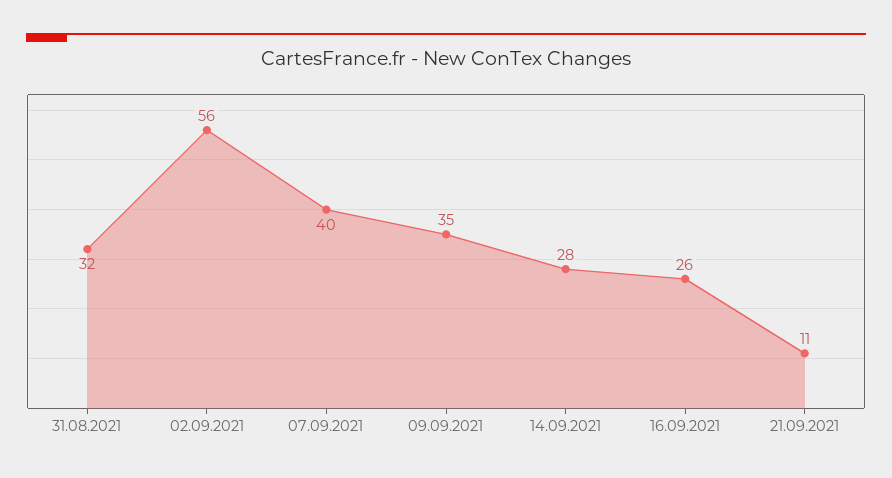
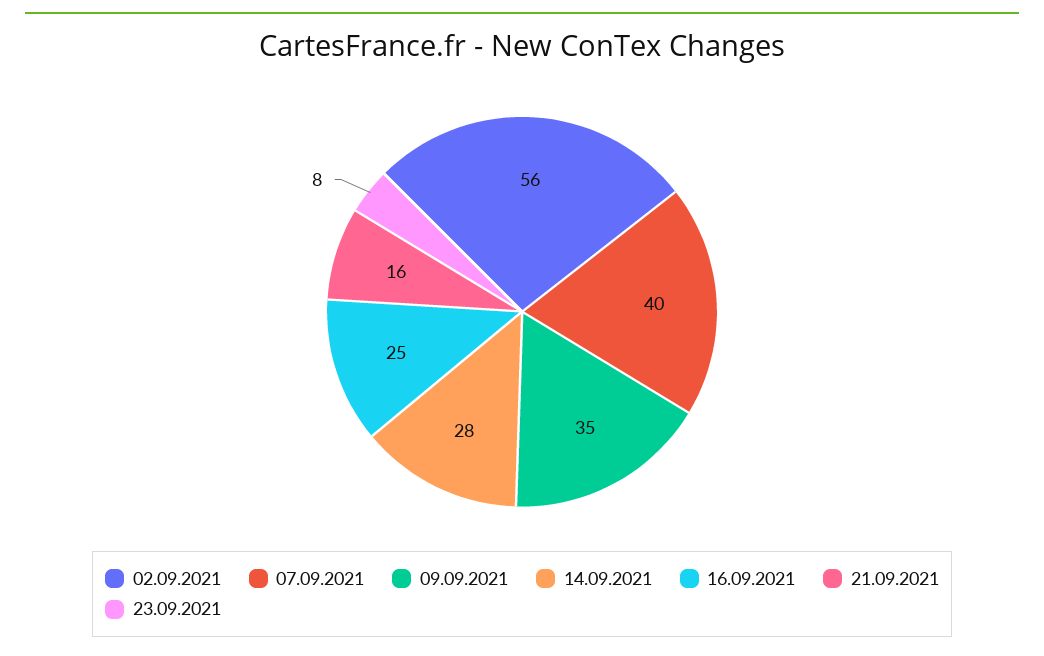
31.08.2021: 32 -> none
16.09.2021: 26 -> 25
21.09.2021: 11 -> 16
23.09.2021: none -> 8

